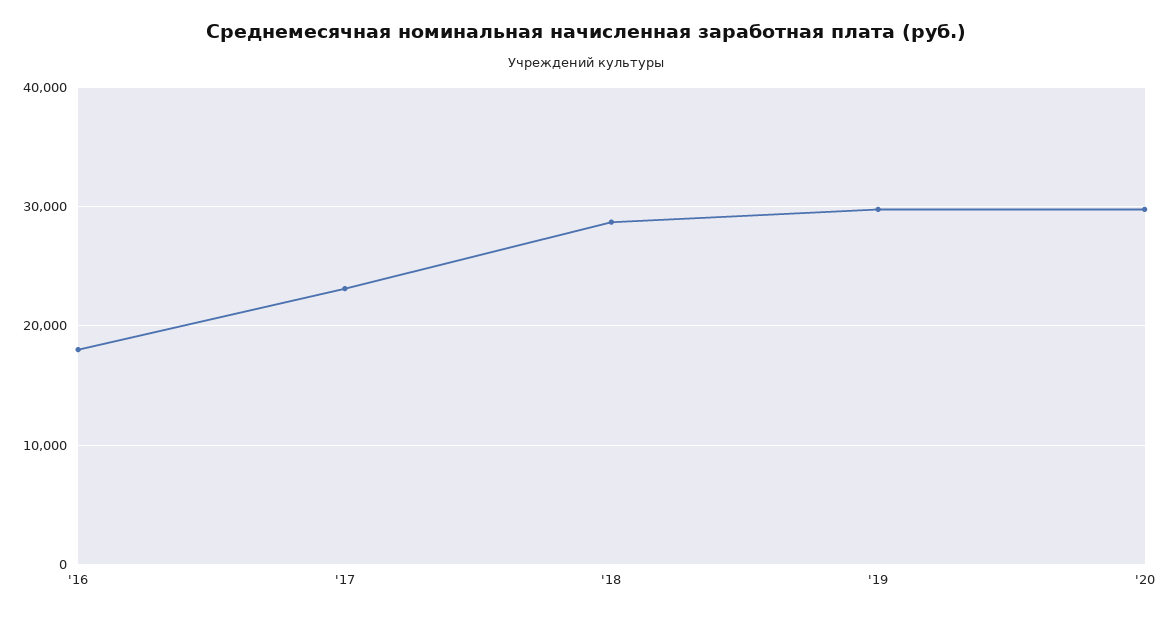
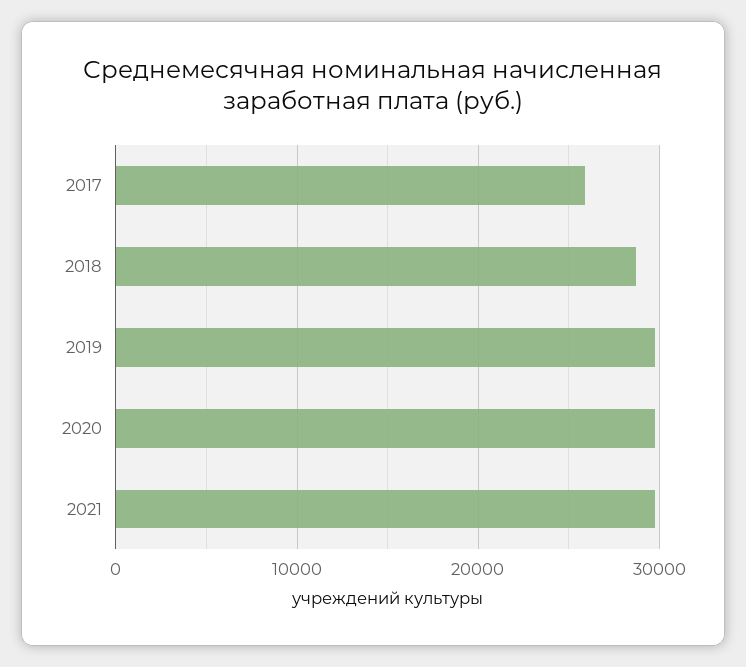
'16: 18000 -> none
'17: 23000 -> 26000
2021: none -> 30000

